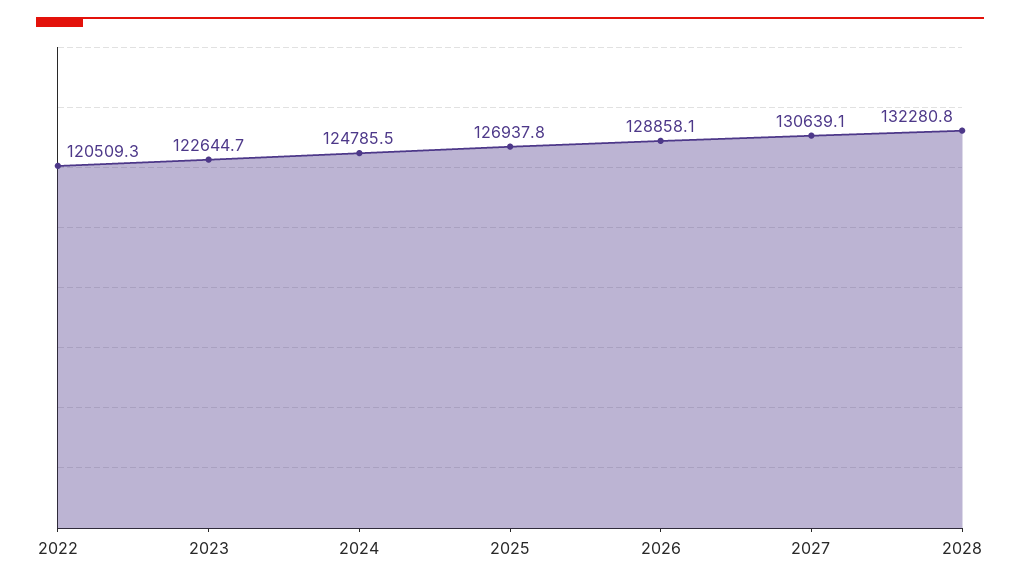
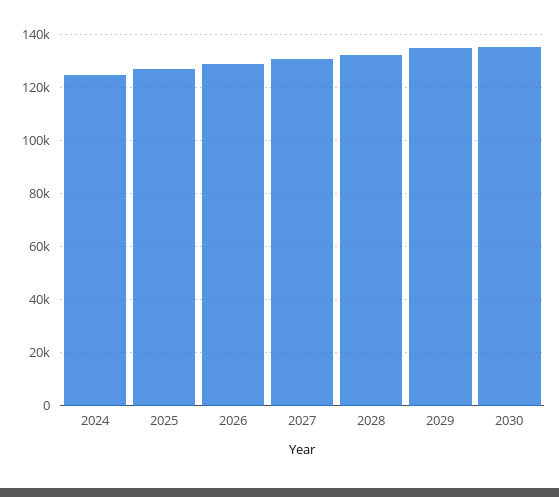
2022: 120509.3 -> none
2023: 122644.7 -> none
2029: none -> 135000
2030: none -> 135000

